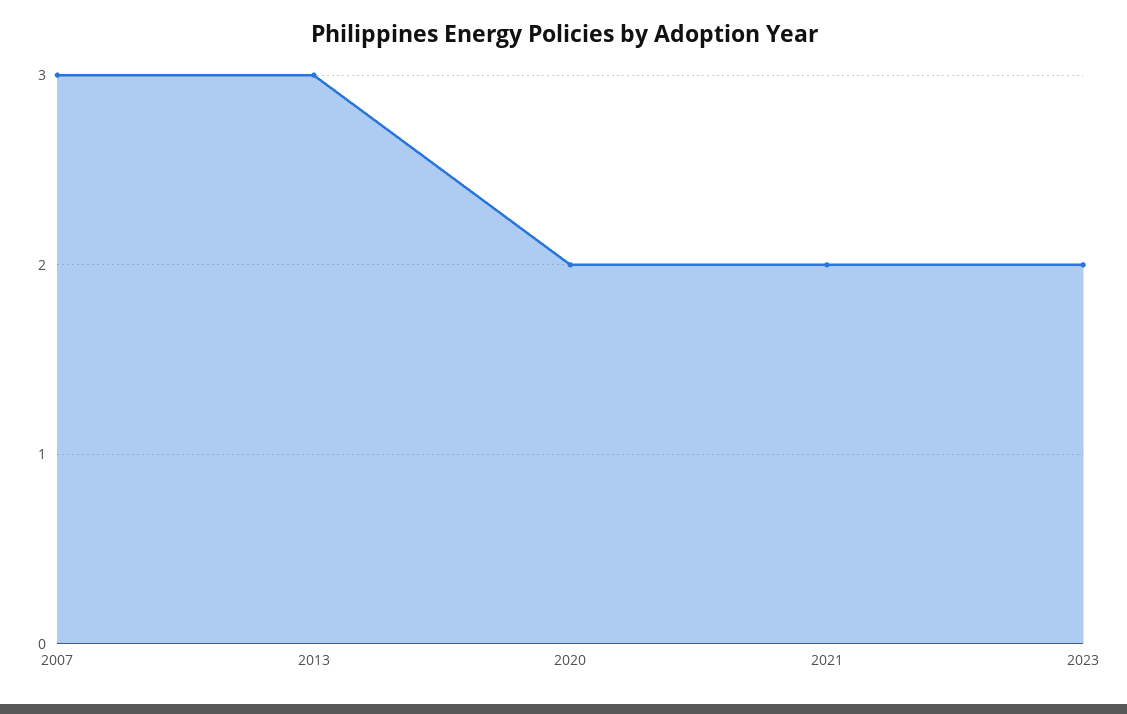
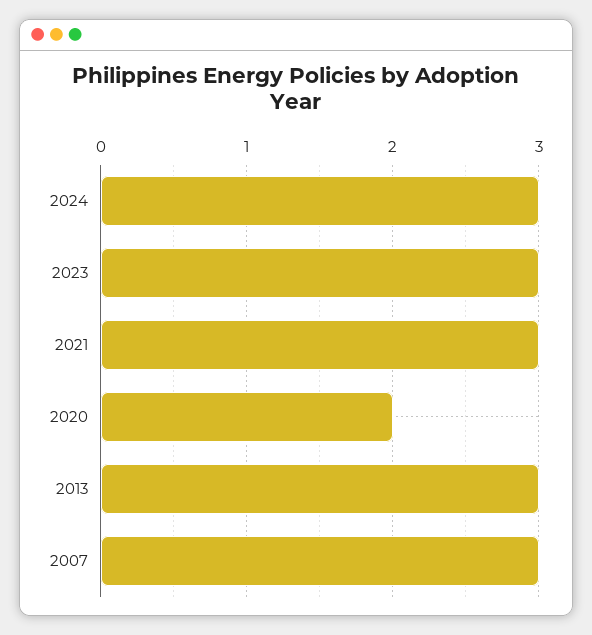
2021: 2 -> 3
2023: 2 -> 3
2024: none -> 3

